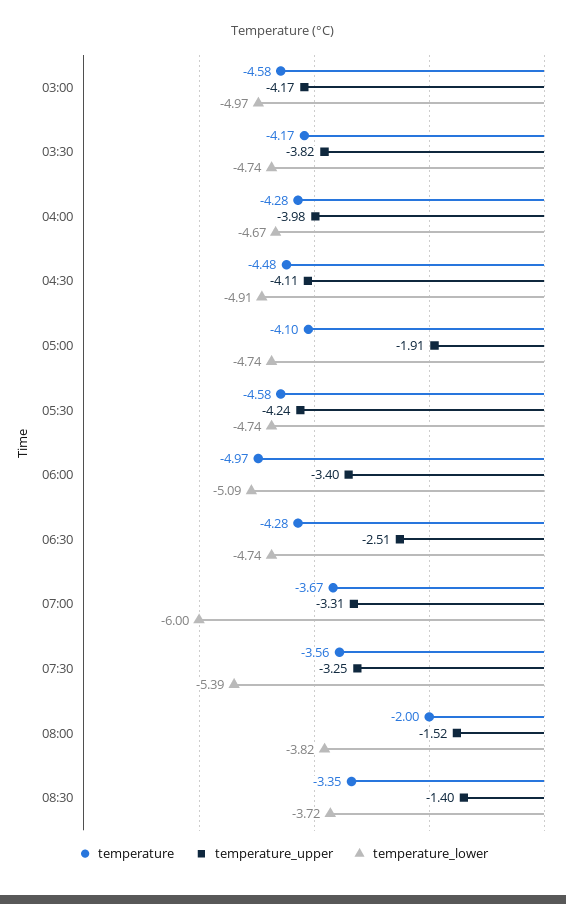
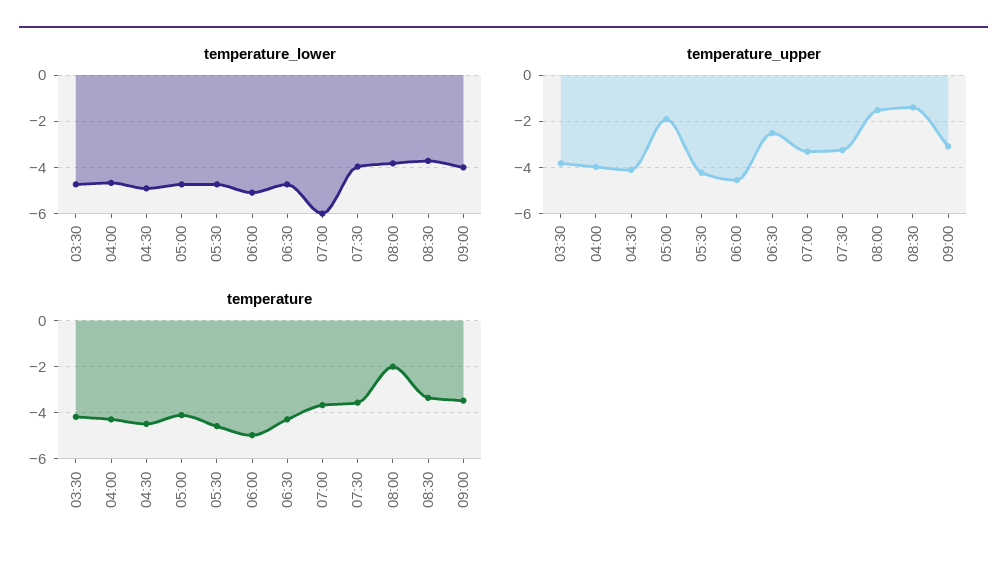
temperature, 03:00: -4.58 -> none
temperature_upper, 03:00: -4.17 -> none
temperature_lower, 03:00: -4.97 -> none
temperature_upper, 06:00: -3.4 -> -4.5
temperature_lower, 07:30: -5.39 -> -4
temperature_lower, 09:00: none -> -4
temperature_upper, 09:00: none -> -3
temperature, 09:00: none -> -3.5

